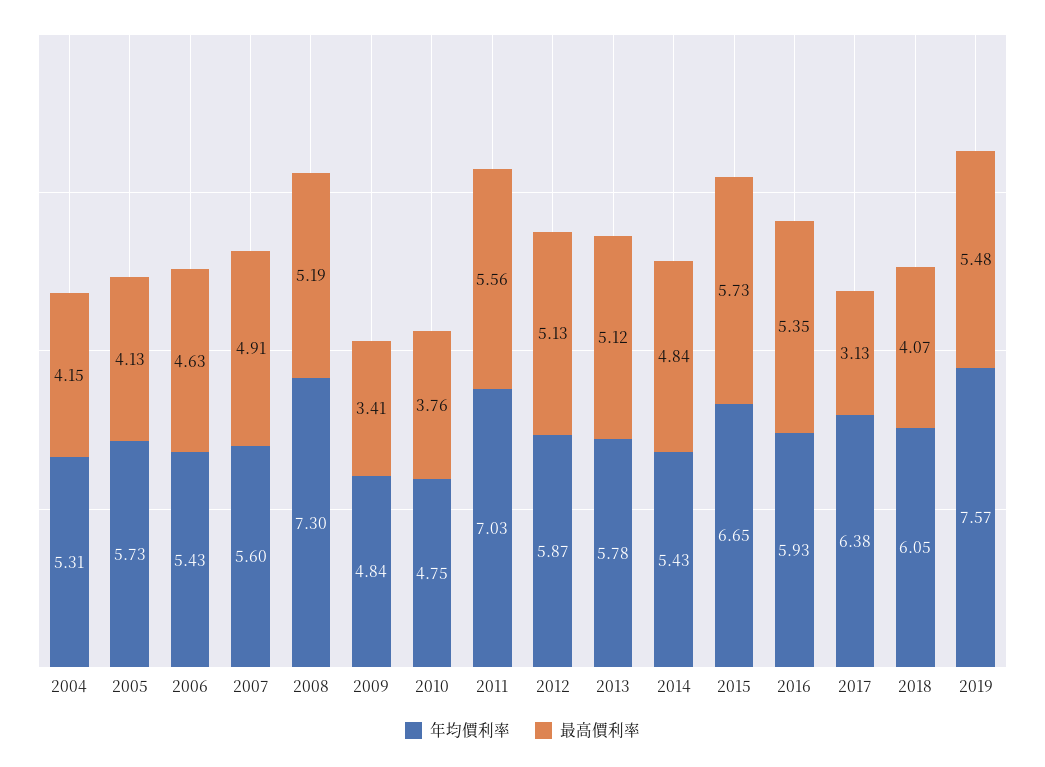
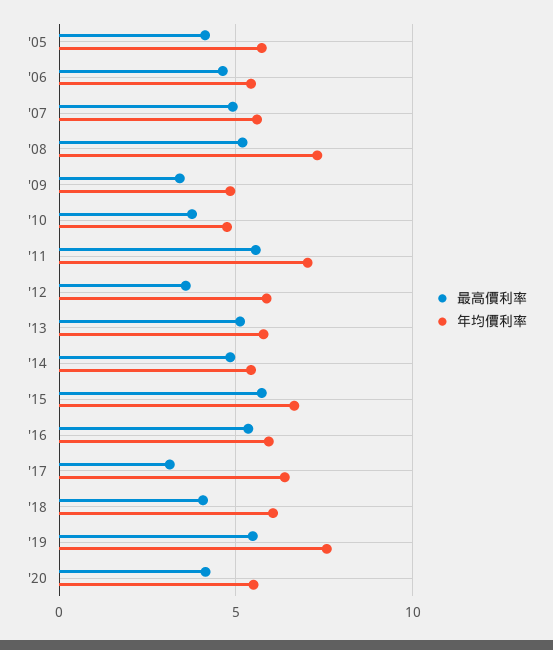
年均價利率, 2004: 5.31 -> none
最高價利率, 2004: 4.15 -> none
最高價利率, 2012: 5.13 -> 3.5
最高價利率, '20: none -> 4
年均價利率, '20: none -> 5.5

